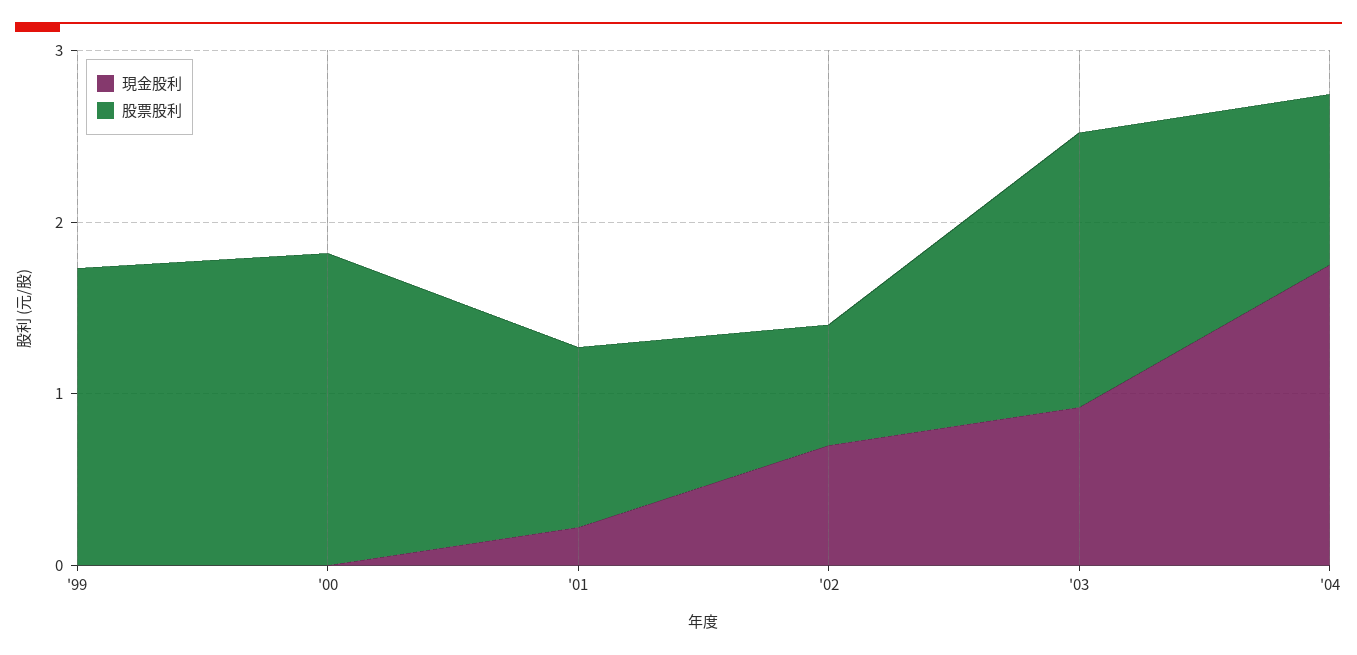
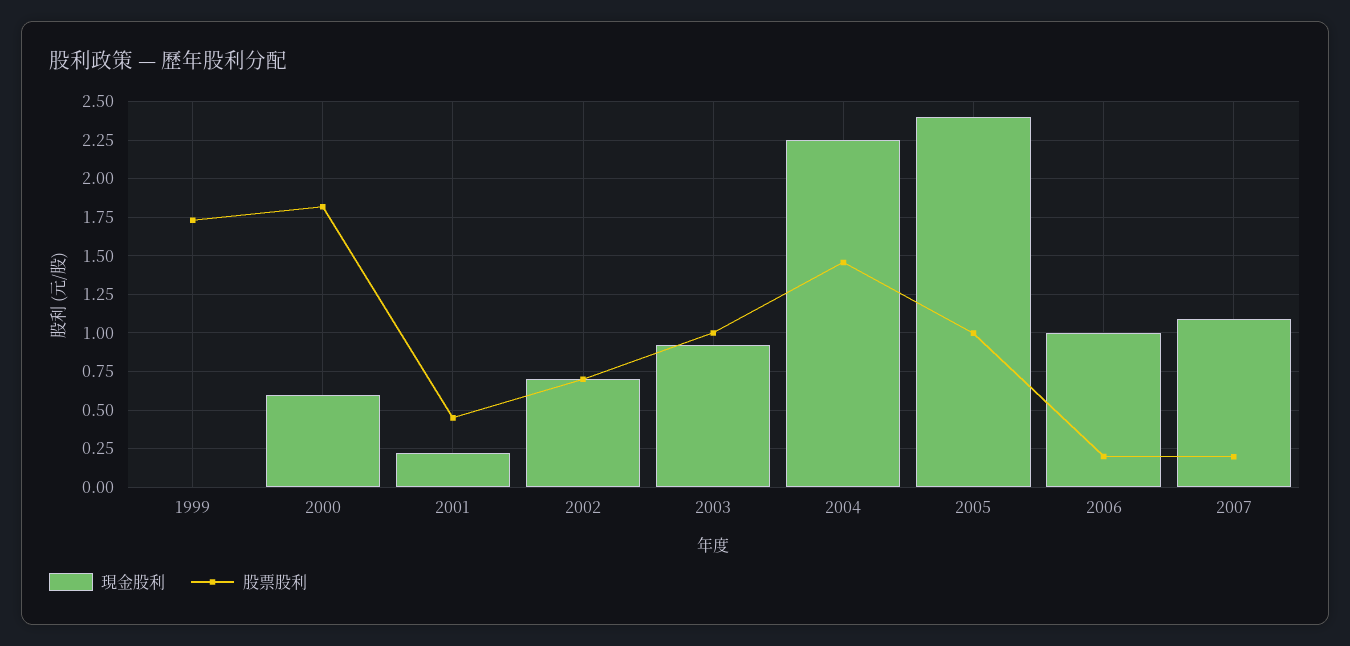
現金股利, '00: 0 -> 0.6
股票股利, '01: 1 -> 0.45
股票股利, '03: 1.6 -> 1
現金股利, '04: 1.8 -> 2.25
股票股利, '04: 1 -> 1.45
現金股利, 2005: none -> 2.4
股票股利, 2005: none -> 1
現金股利, 2006: none -> 1
股票股利, 2006: none -> 0.2
現金股利, 2007: none -> 1.1
股票股利, 2007: none -> 0.2

